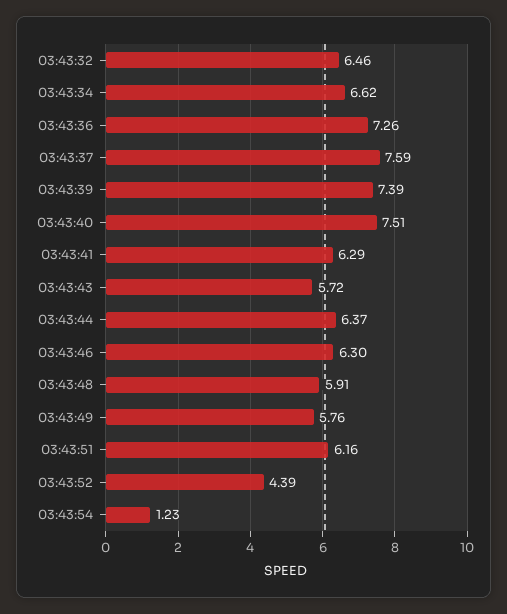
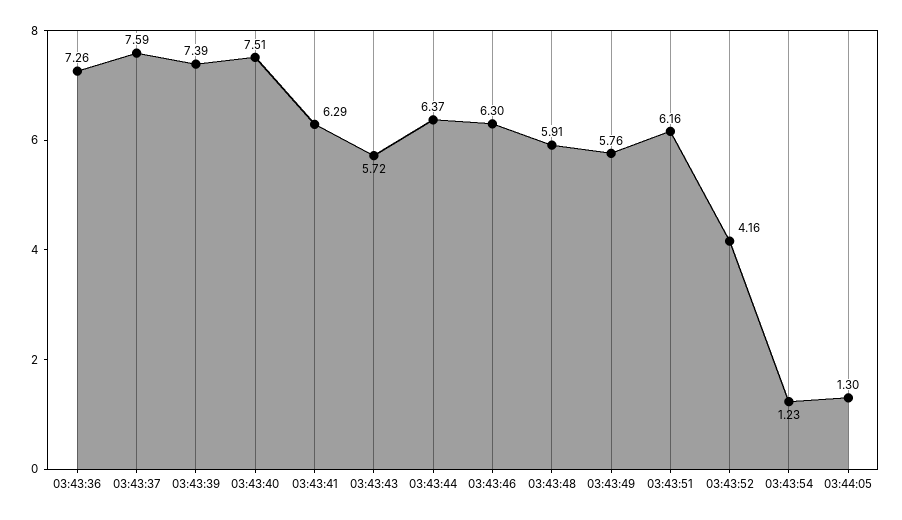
03:43:32: 6.46 -> none
03:43:34: 6.62 -> none
03:43:52: 4.39 -> 4.16
03:44:05: none -> 1.3

